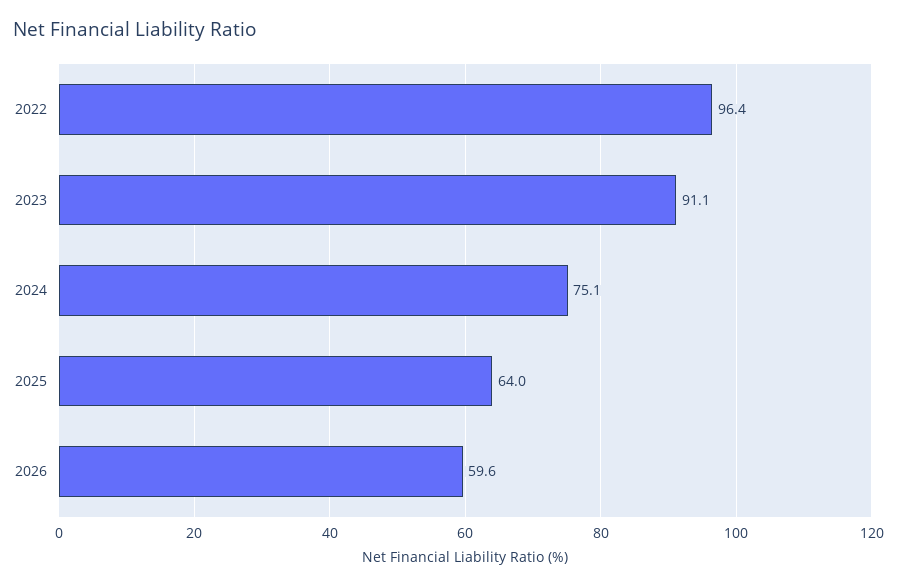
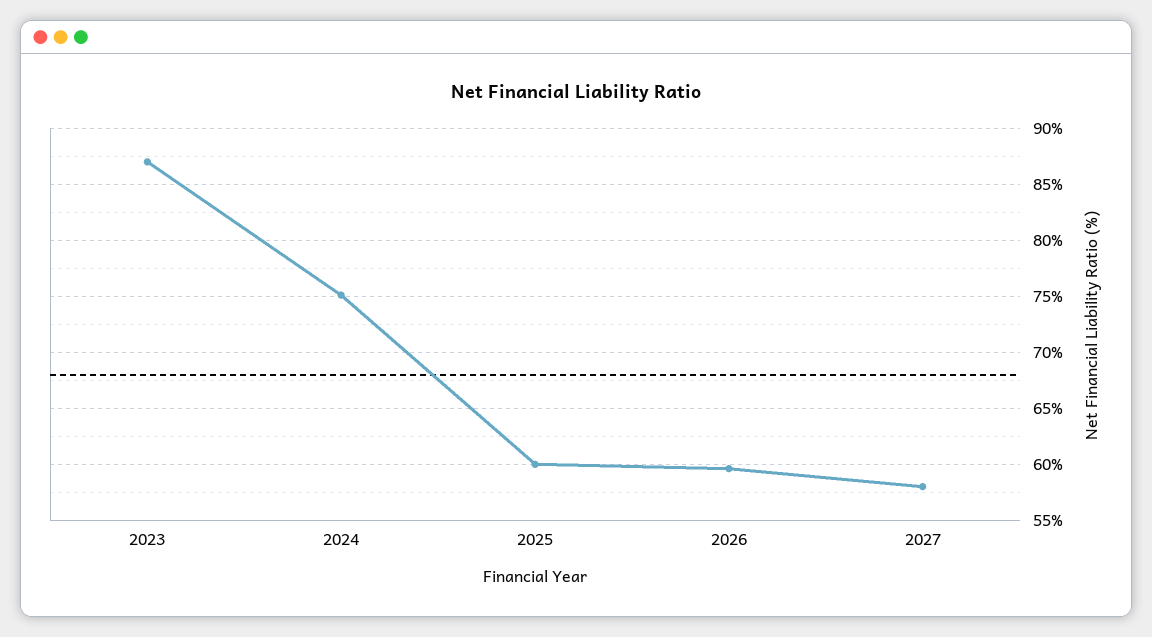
2022: 96.4 -> none
2023: 91.1 -> 87
2025: 64 -> 60
2027: none -> 58

